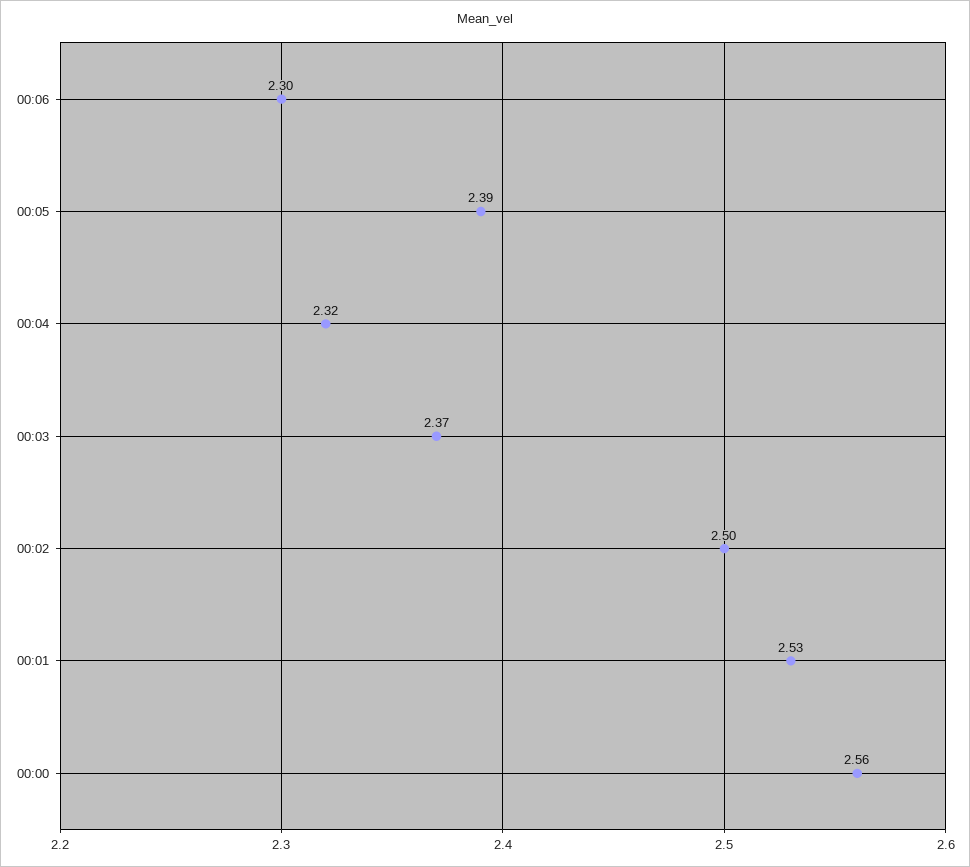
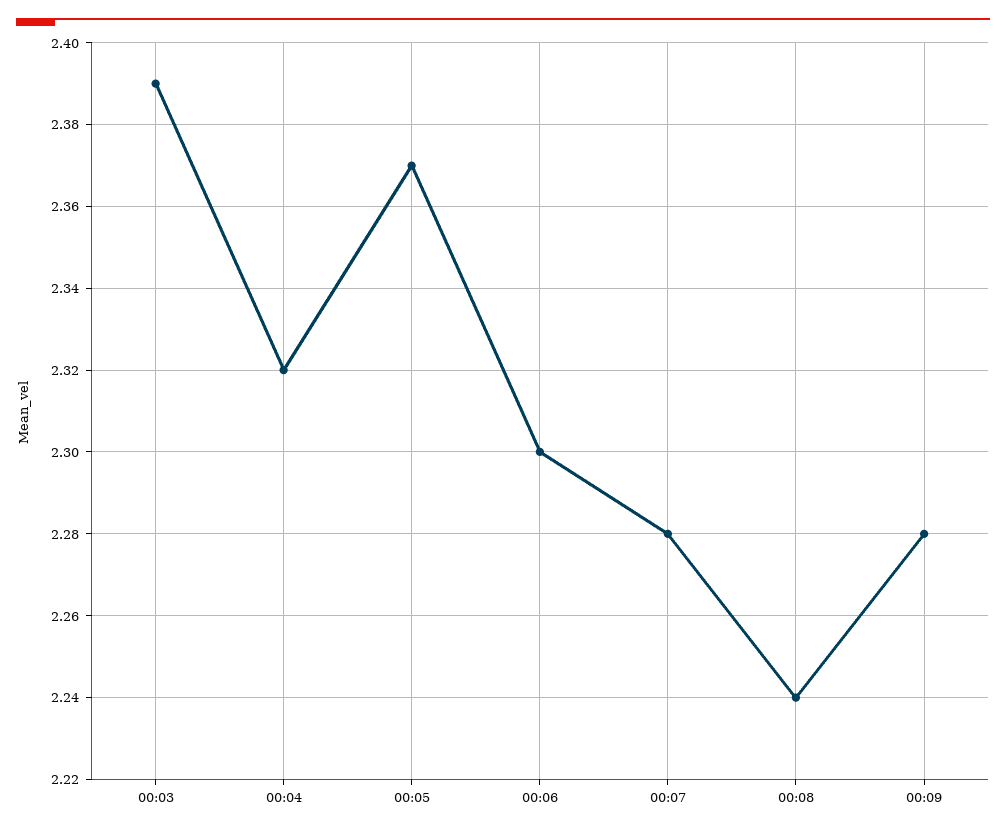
00:05: 2.39 -> 2.37
00:03: 2.37 -> 2.39
00:02: 2.5 -> none
00:01: 2.53 -> none
00:00: 2.56 -> none
00:07: none -> 2.28
00:08: none -> 2.24
00:09: none -> 2.28

